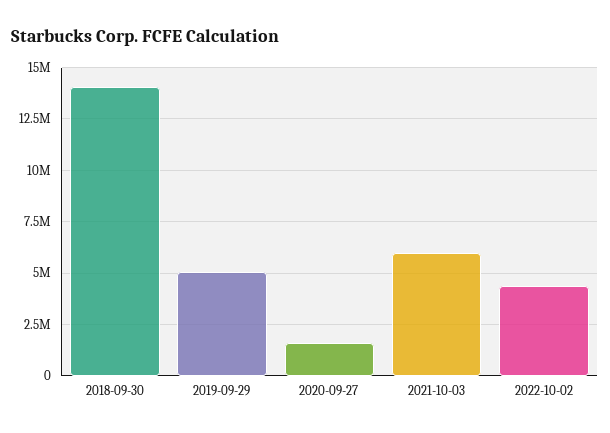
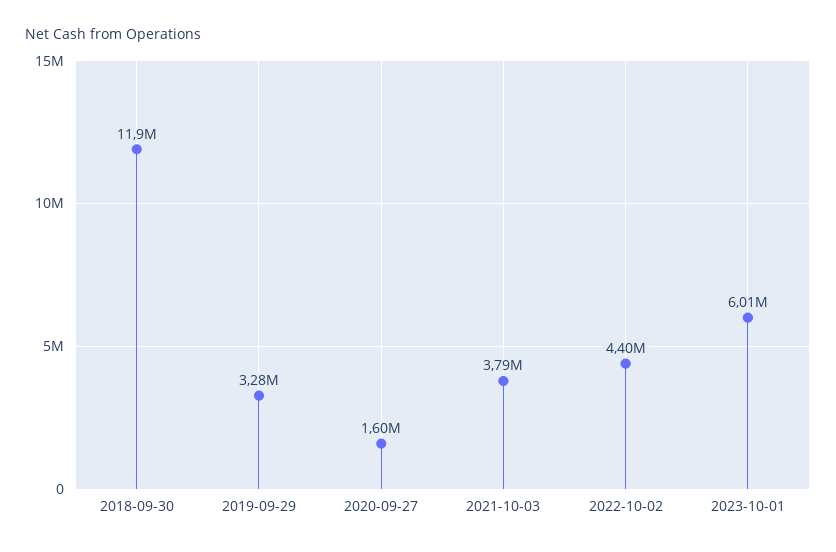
2018-09-30: 14000000 -> 11900000
2019-09-29: 5000000 -> 3280000
2021-10-03: 6000000 -> 3790000
2023-10-01: none -> 6010000

